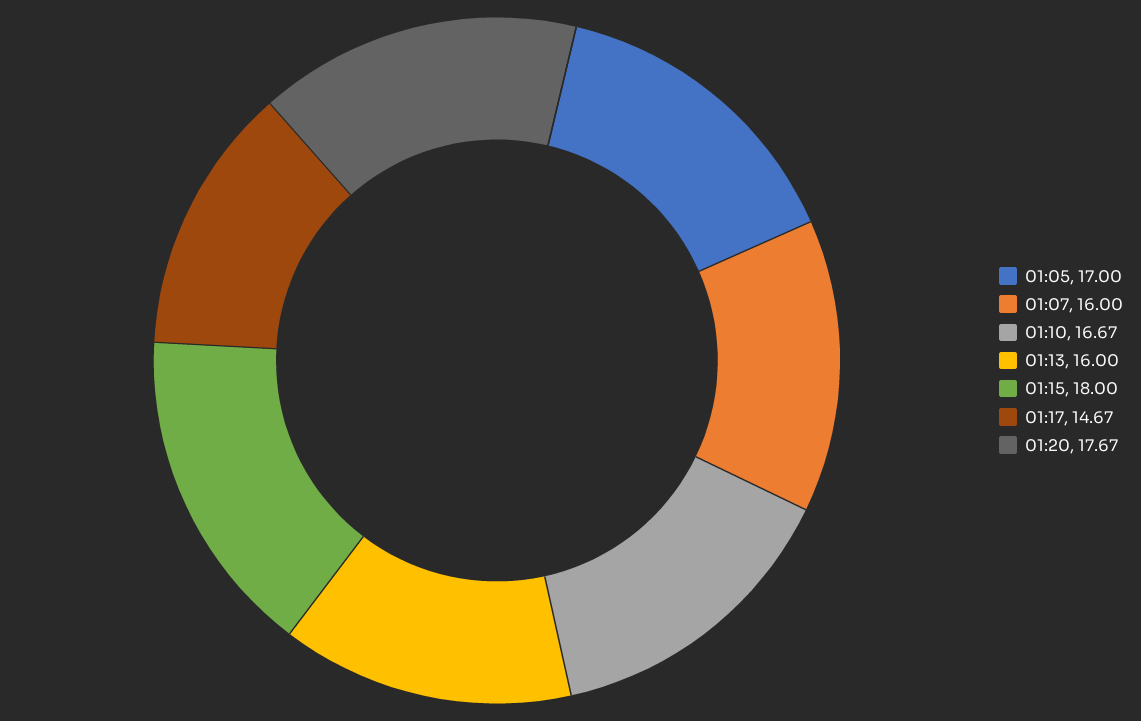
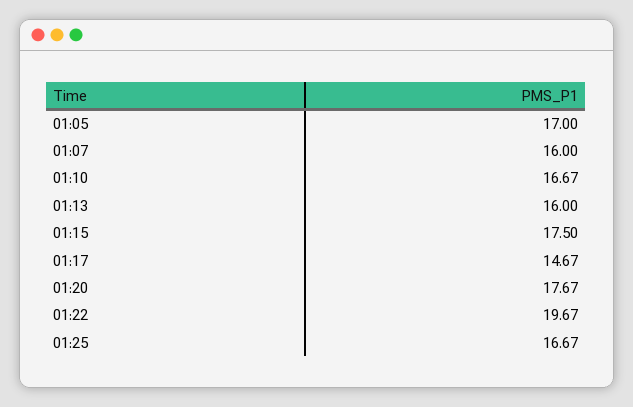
01:15: 18 -> 17.5
01:22: none -> 19.67
01:25: none -> 16.67

